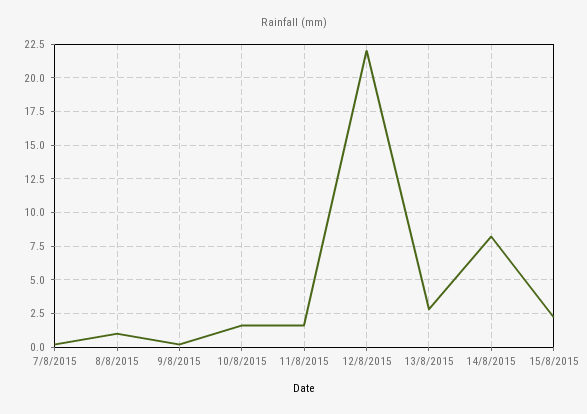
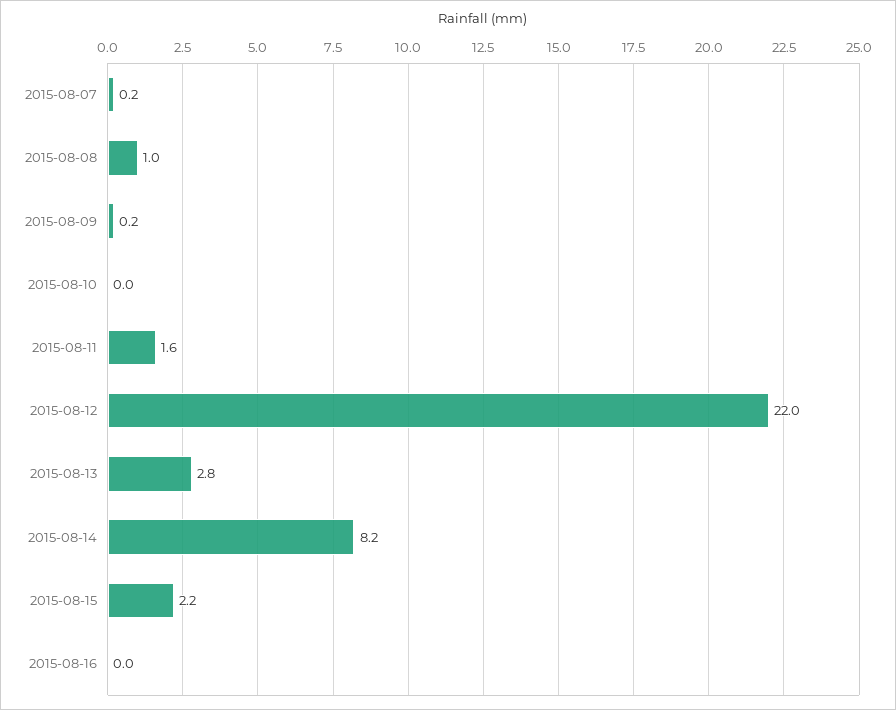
10/8/2015: 1.5 -> 0
2015-08-16: none -> 0

